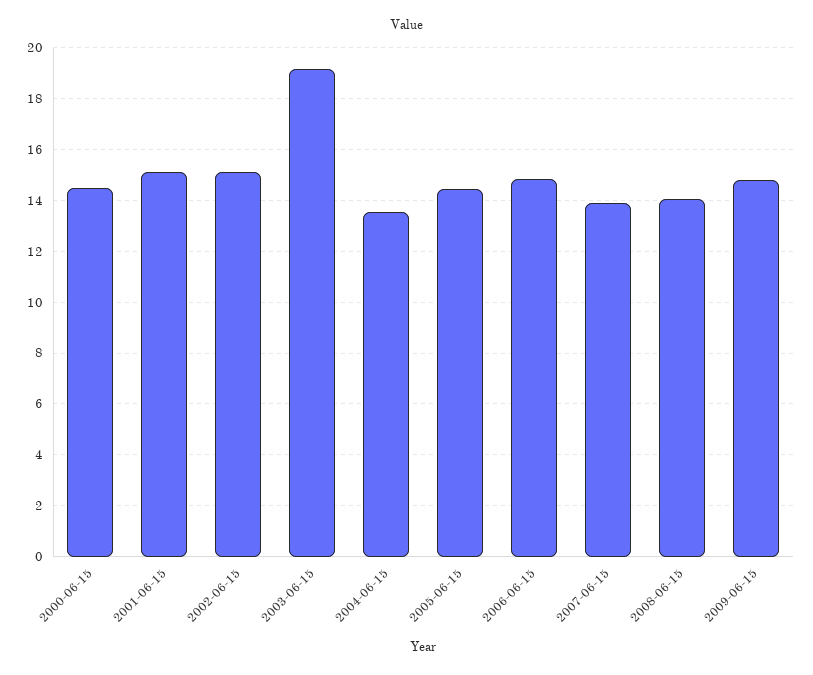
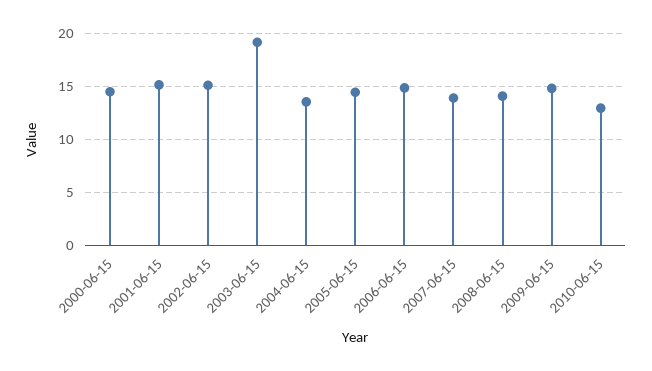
2010-06-15: none -> 13

